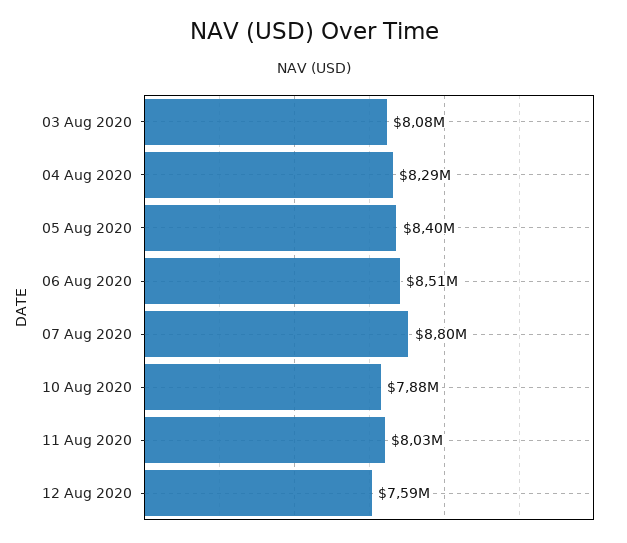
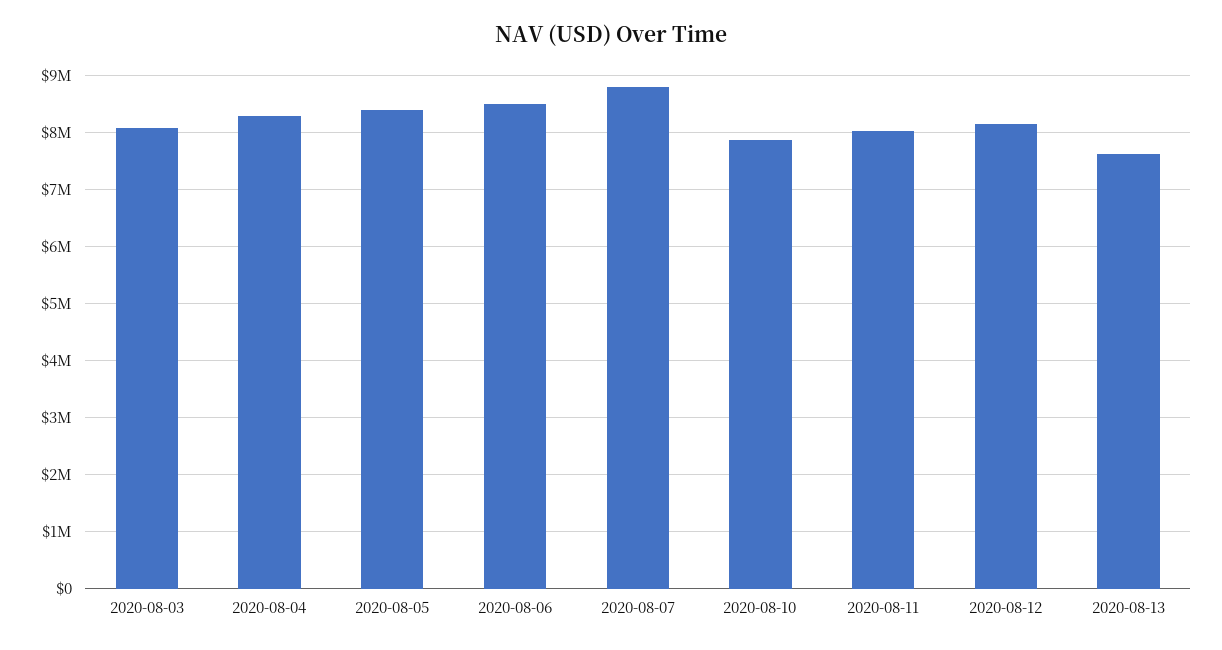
12 Aug 2020: 7590000 -> 8200000
2020-08-13: none -> 7600000

